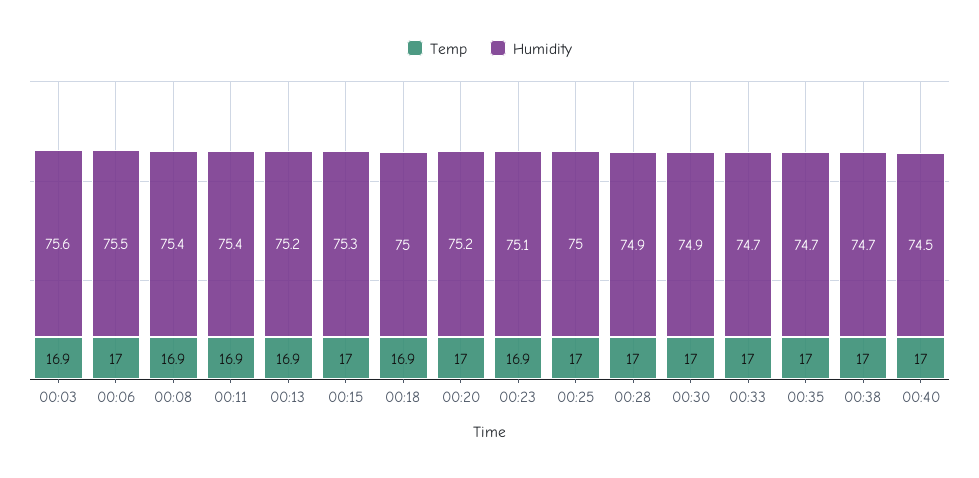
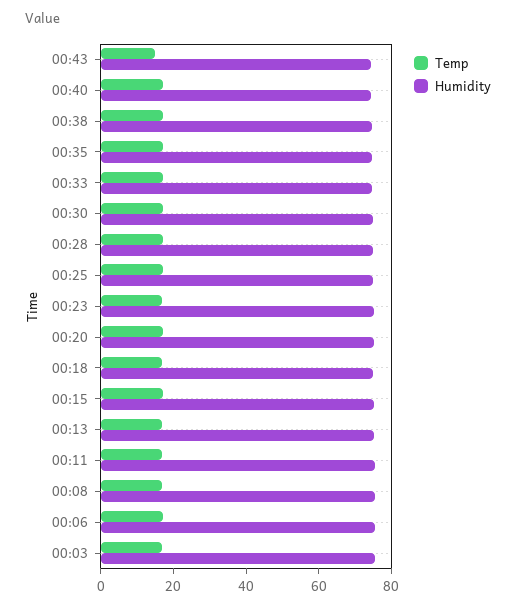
Temp, 00:43: none -> 15
Humidity, 00:43: none -> 75

